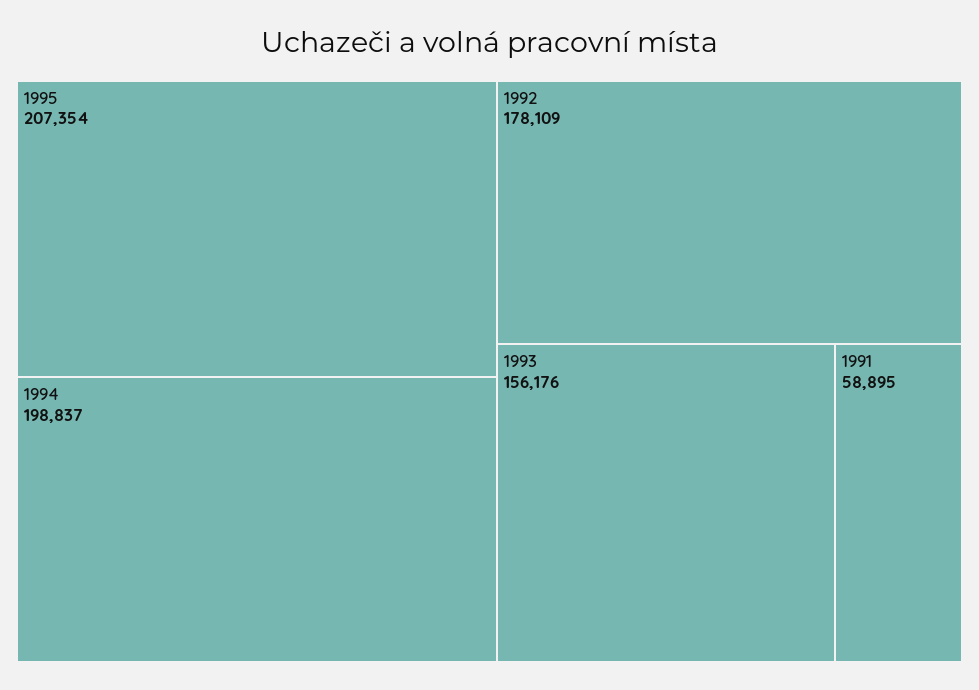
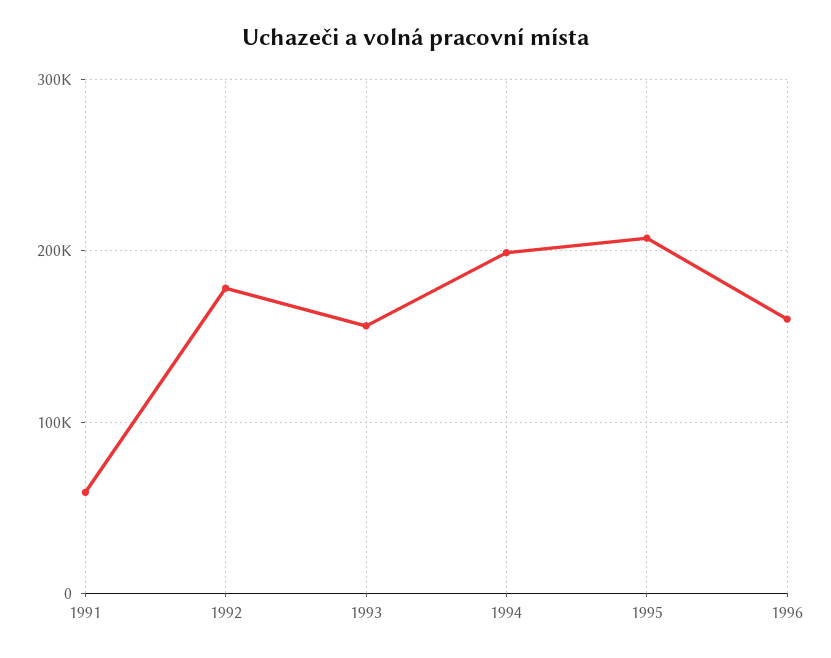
1996: none -> 160000

